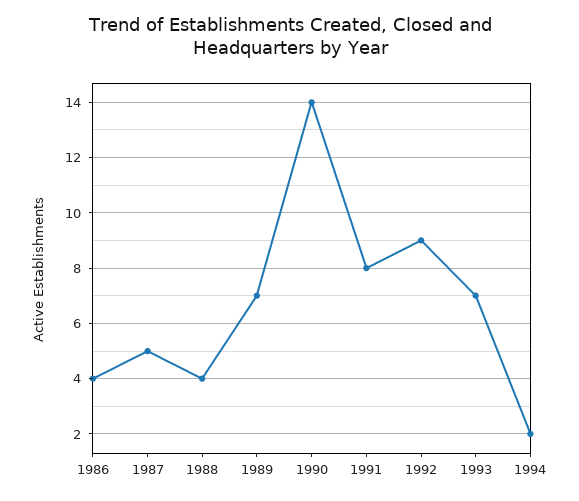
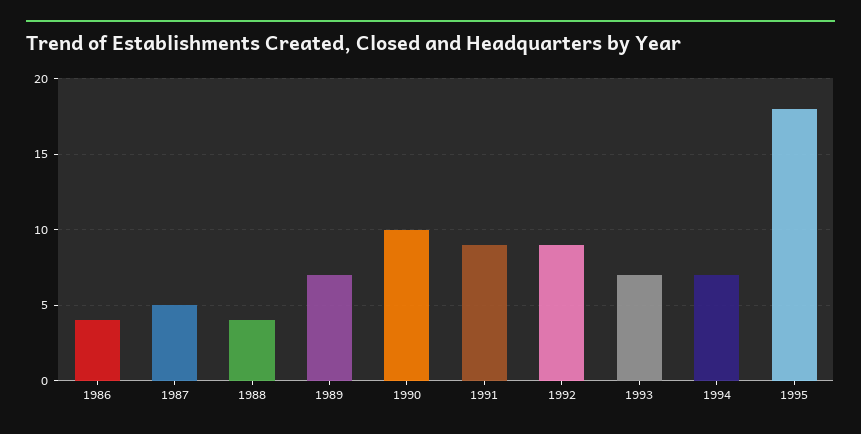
1990: 14 -> 10
1991: 8 -> 9
1994: 2 -> 7
1995: none -> 18

